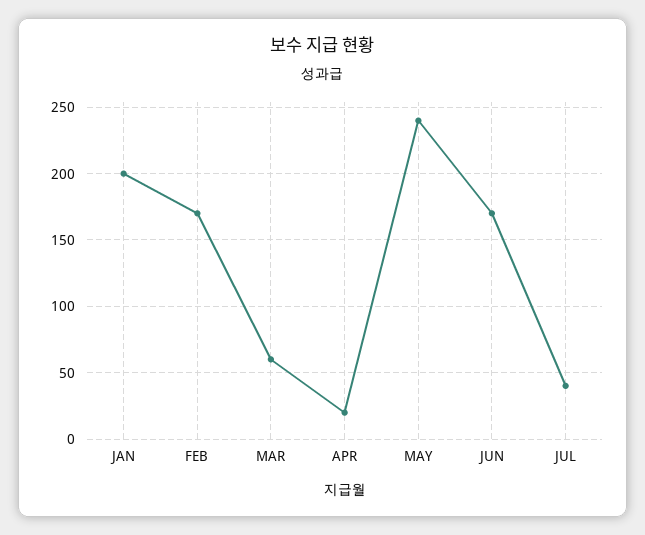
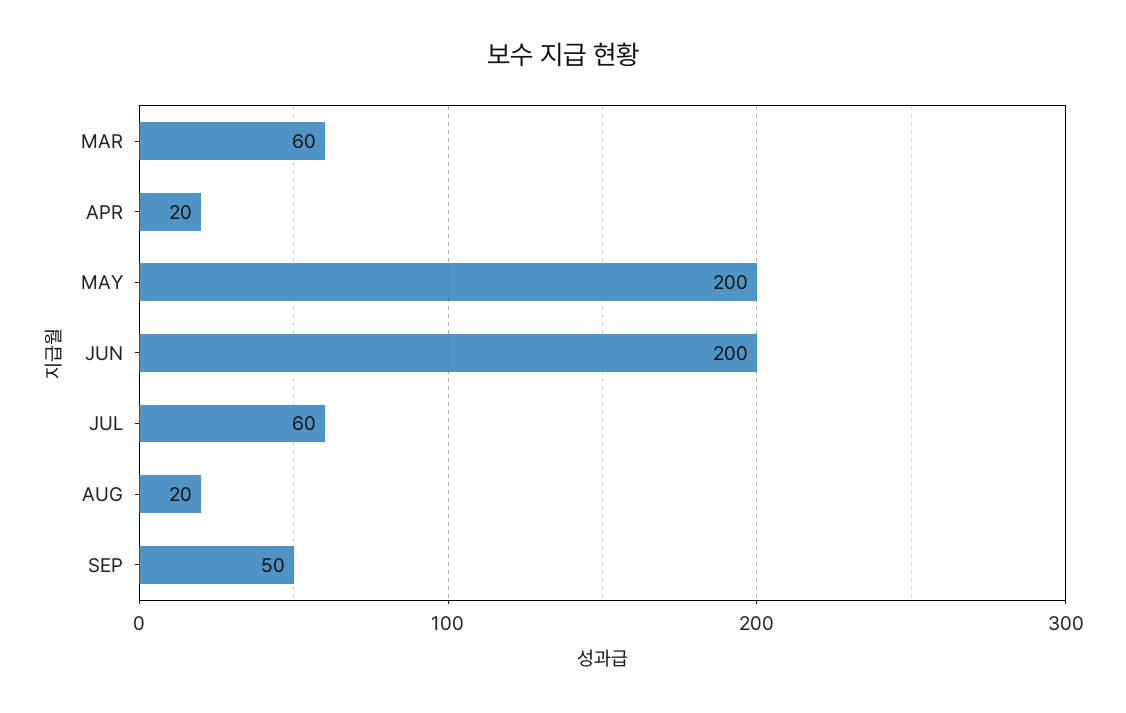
JAN: 200 -> none
FEB: 170 -> none
MAY: 240 -> 200
JUN: 170 -> 200
JUL: 40 -> 60
AUG: none -> 20
SEP: none -> 50

